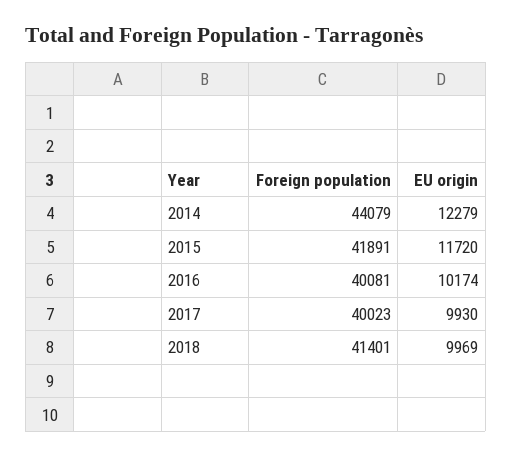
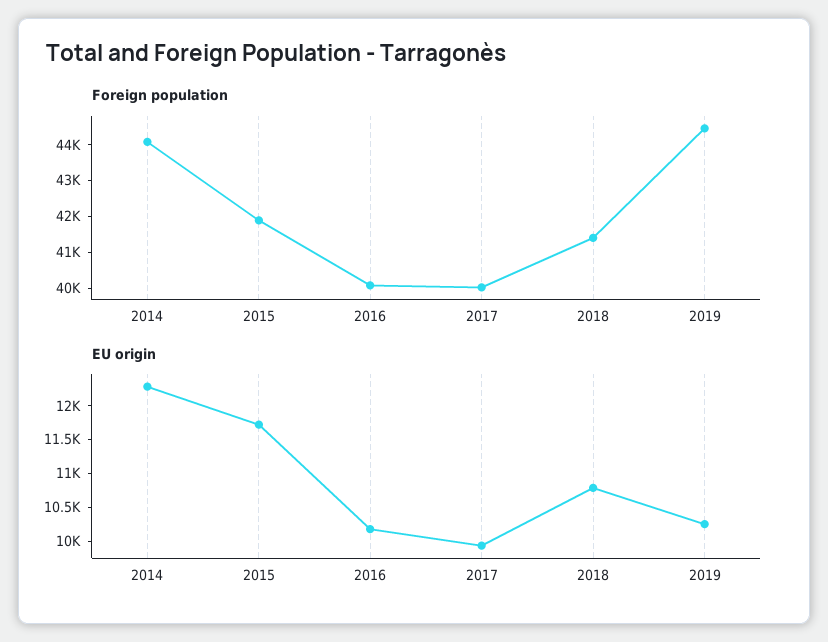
EU origin, 2018: 9969 -> 10750
Foreign population, 2019: none -> 44500
EU origin, 2019: none -> 10250

